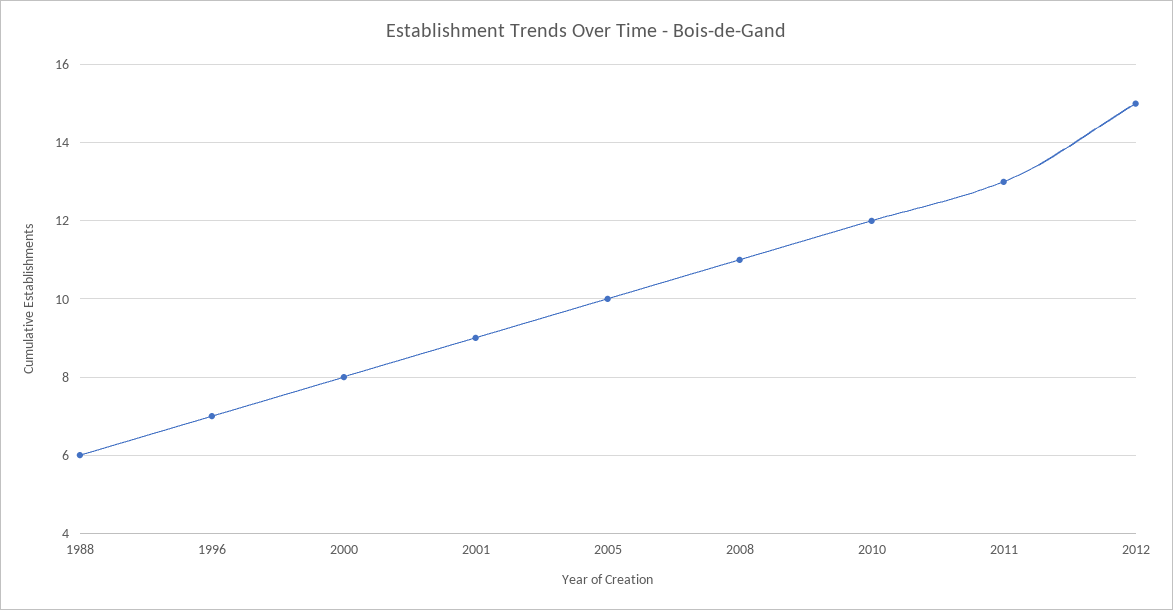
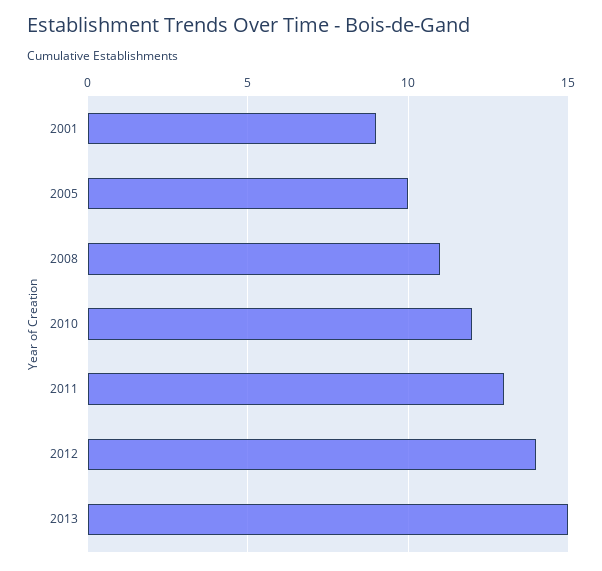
1988: 6 -> none
1996: 7 -> none
2000: 8 -> none
2012: 15 -> 14
2013: none -> 15

